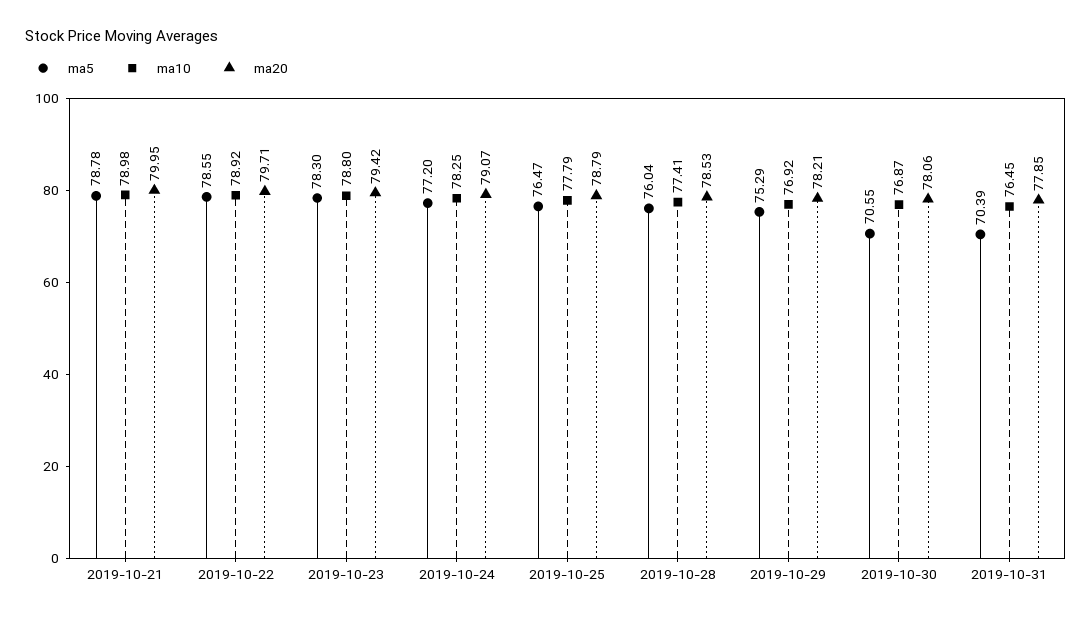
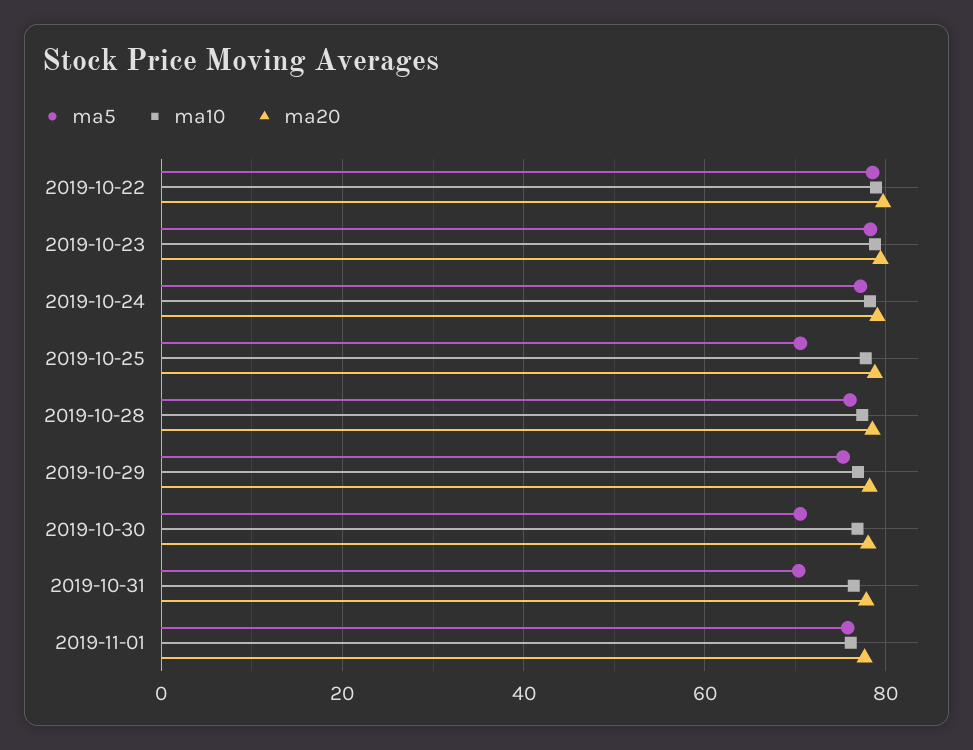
ma5, 2019-10-21: 78.78 -> none
ma10, 2019-10-21: 78.98 -> none
ma20, 2019-10-21: 79.95 -> none
ma5, 2019-10-25: 76.47 -> 70
ma5, 2019-11-01: none -> 76
ma10, 2019-11-01: none -> 76
ma20, 2019-11-01: none -> 78

